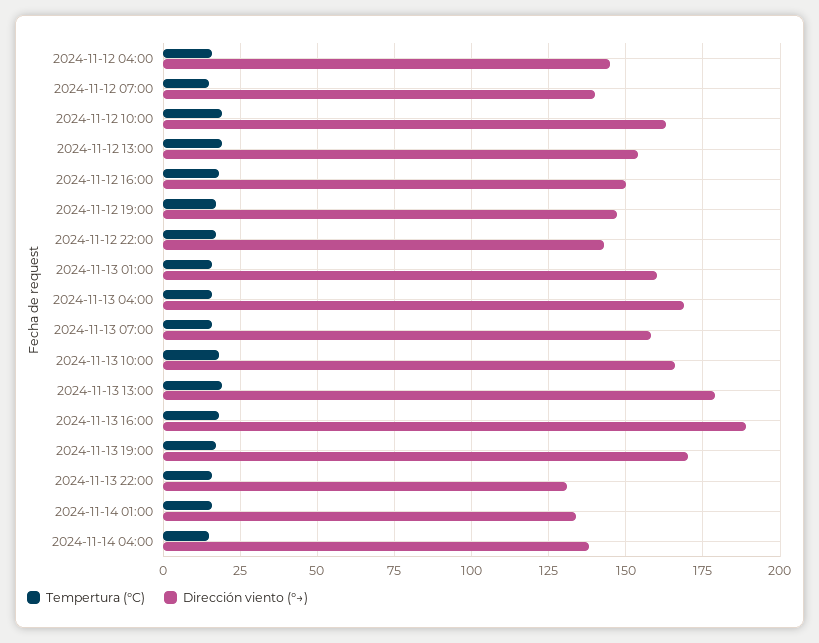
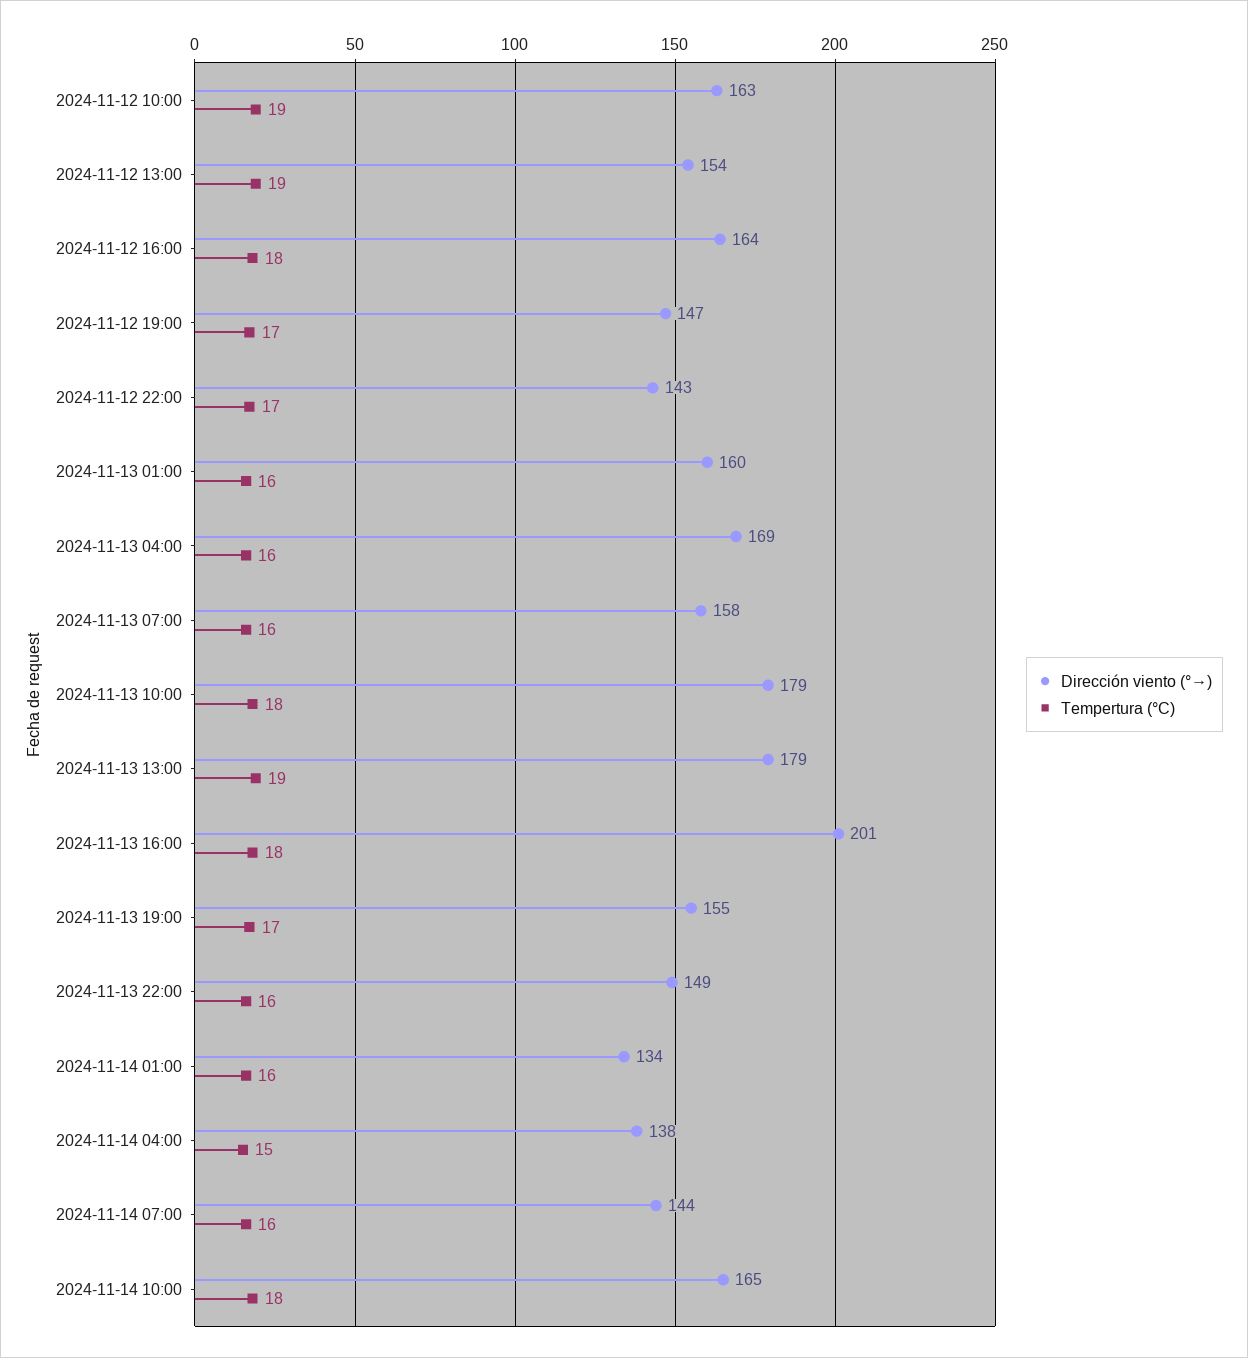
Tempertura (°C), 2024-11-12 04:00: 15 -> none
Dirección viento (°→), 2024-11-12 04:00: 145 -> none
Tempertura (°C), 2024-11-12 07:00: 15 -> none
Dirección viento (°→), 2024-11-12 07:00: 140 -> none
Dirección viento (°→), 2024-11-12 16:00: 150 -> 164
Dirección viento (°→), 2024-11-13 10:00: 165 -> 179
Dirección viento (°→), 2024-11-13 16:00: 190 -> 201
Dirección viento (°→), 2024-11-13 19:00: 170 -> 155
Dirección viento (°→), 2024-11-13 22:00: 130 -> 149
Dirección viento (°→), 2024-11-14 07:00: none -> 144
Tempertura (°C), 2024-11-14 07:00: none -> 16
Dirección viento (°→), 2024-11-14 10:00: none -> 165
Tempertura (°C), 2024-11-14 10:00: none -> 18

